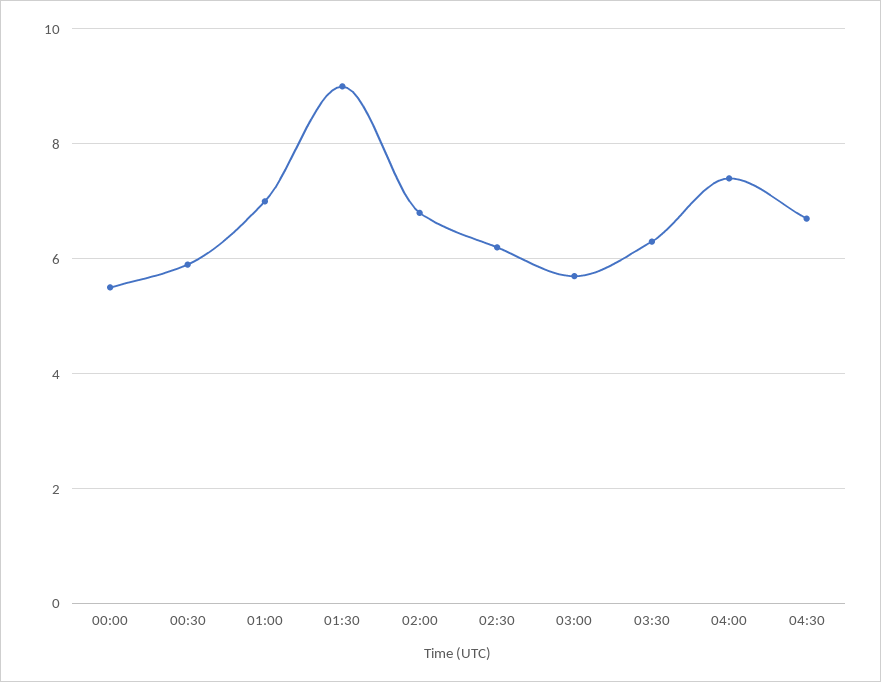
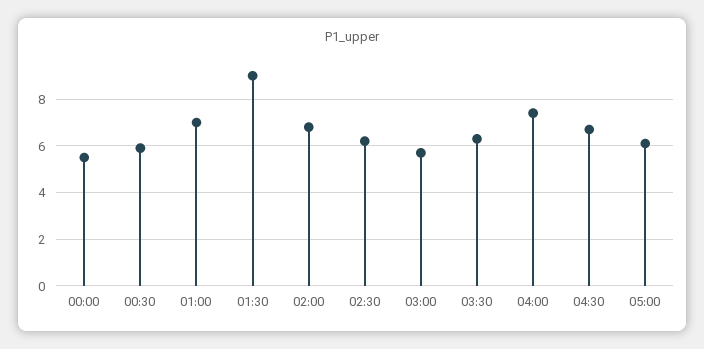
05:00: none -> 6

